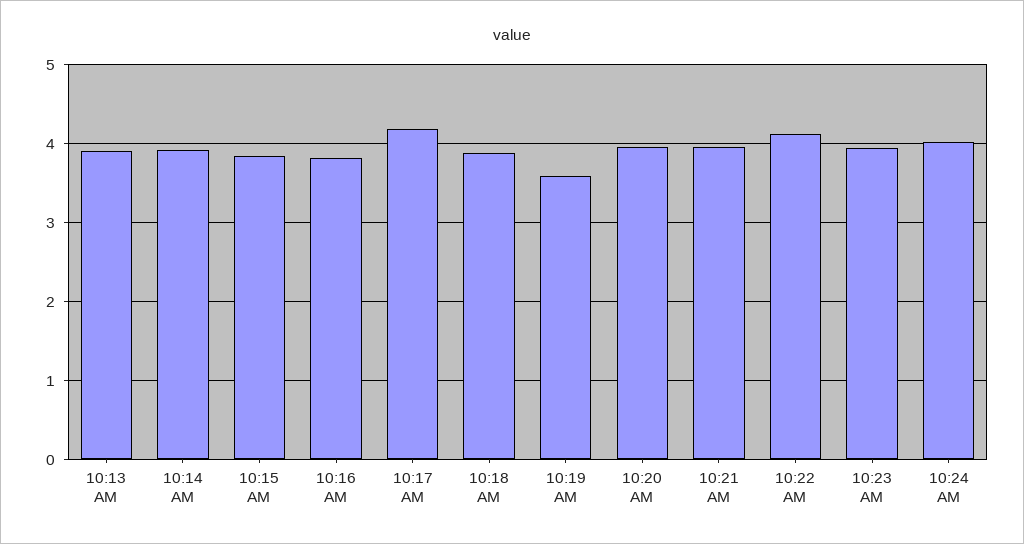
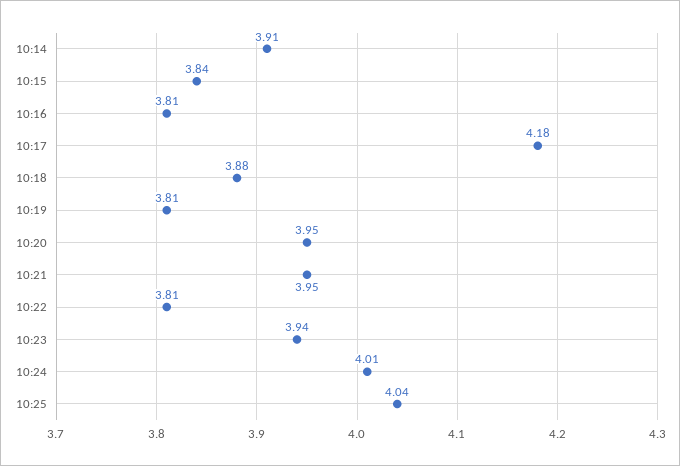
10:13 AM: 3.9 -> none
10:19 AM: 3.6 -> 3.81
10:22 AM: 4.1 -> 3.81
10:25: none -> 4.04

